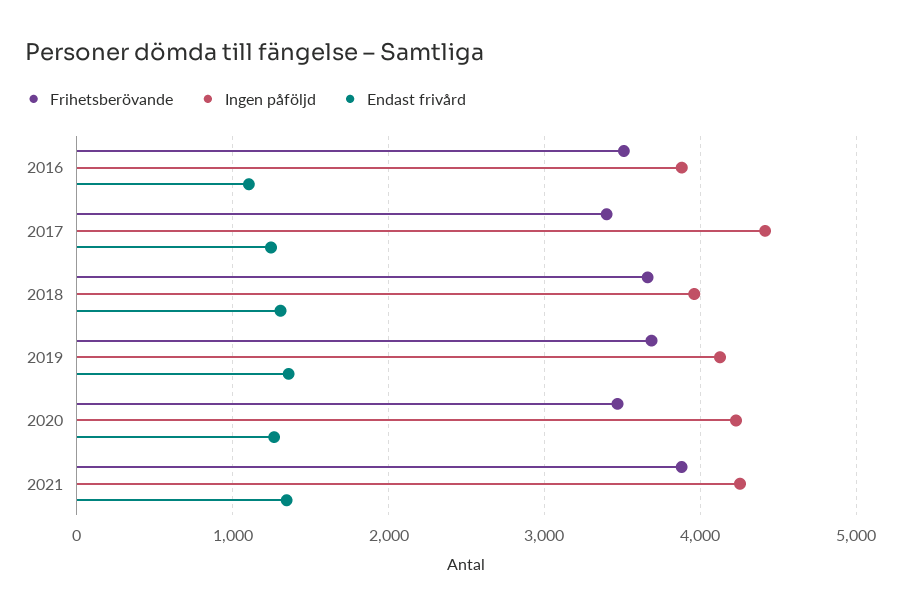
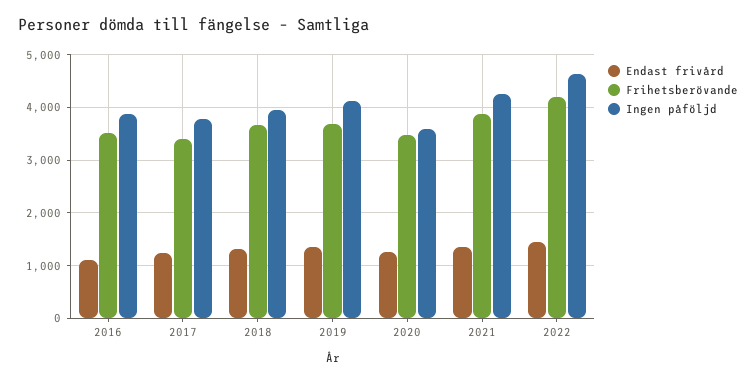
Ingen påföljd, 2017: 4400 -> 3800
Ingen påföljd, 2020: 4200 -> 3600
Endast frivård, 2022: none -> 1400
Frihetsberövande, 2022: none -> 4200
Ingen påföljd, 2022: none -> 4600

